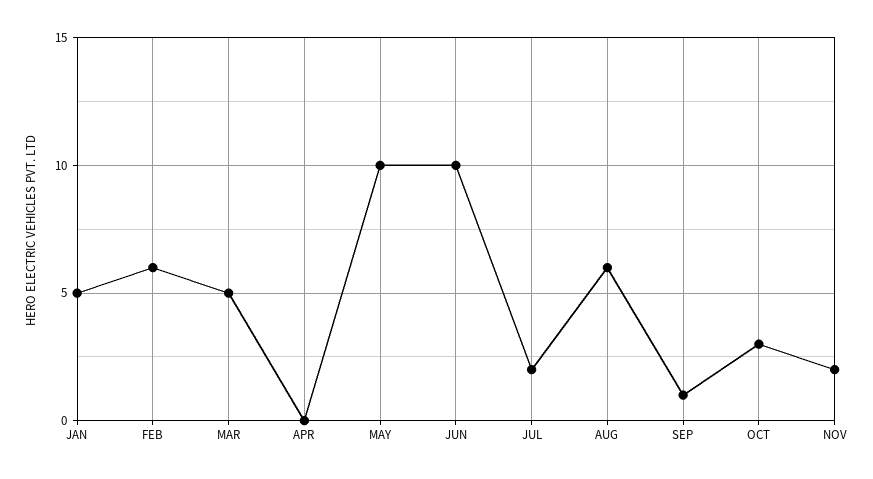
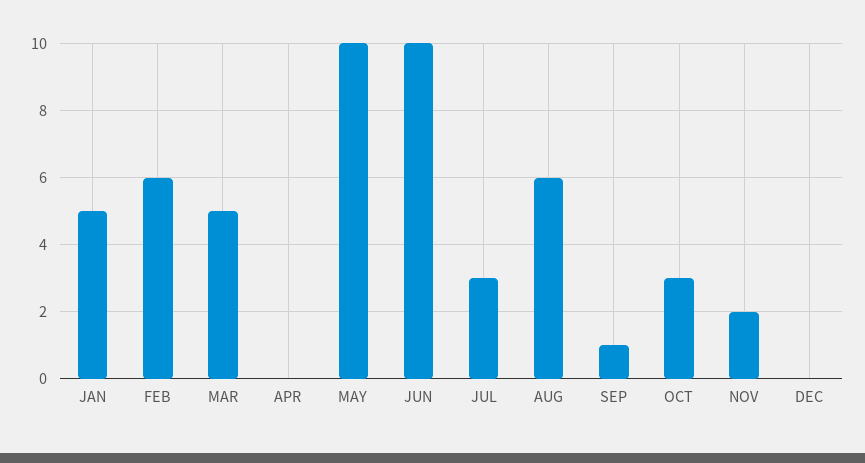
JUL: 2 -> 3
DEC: none -> 0

